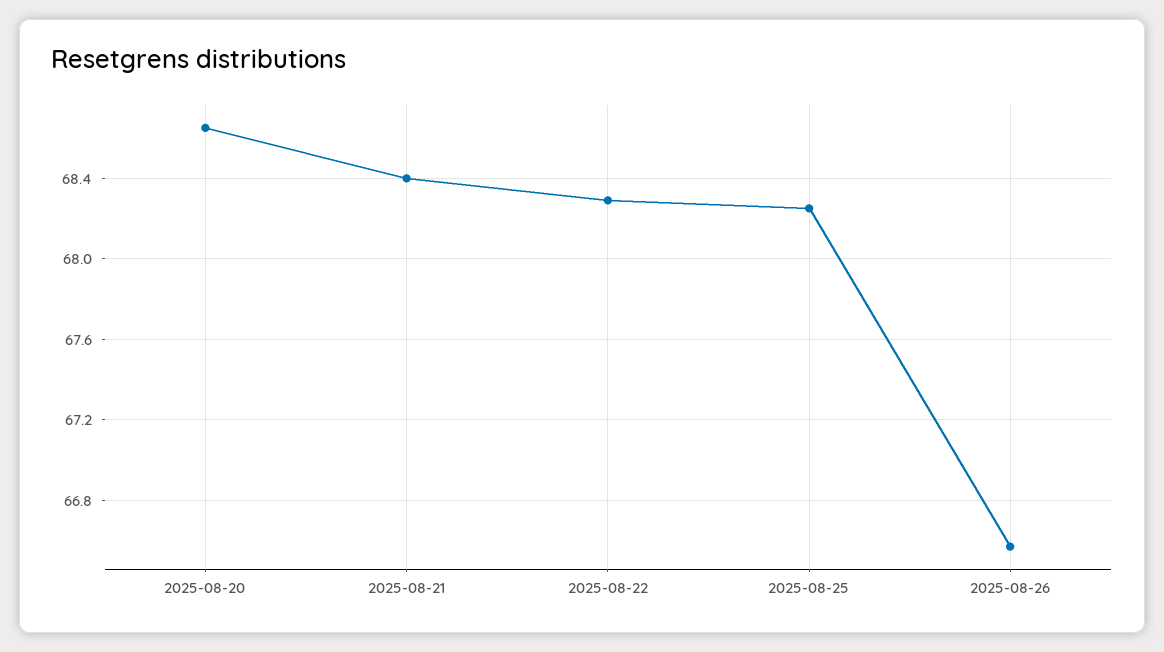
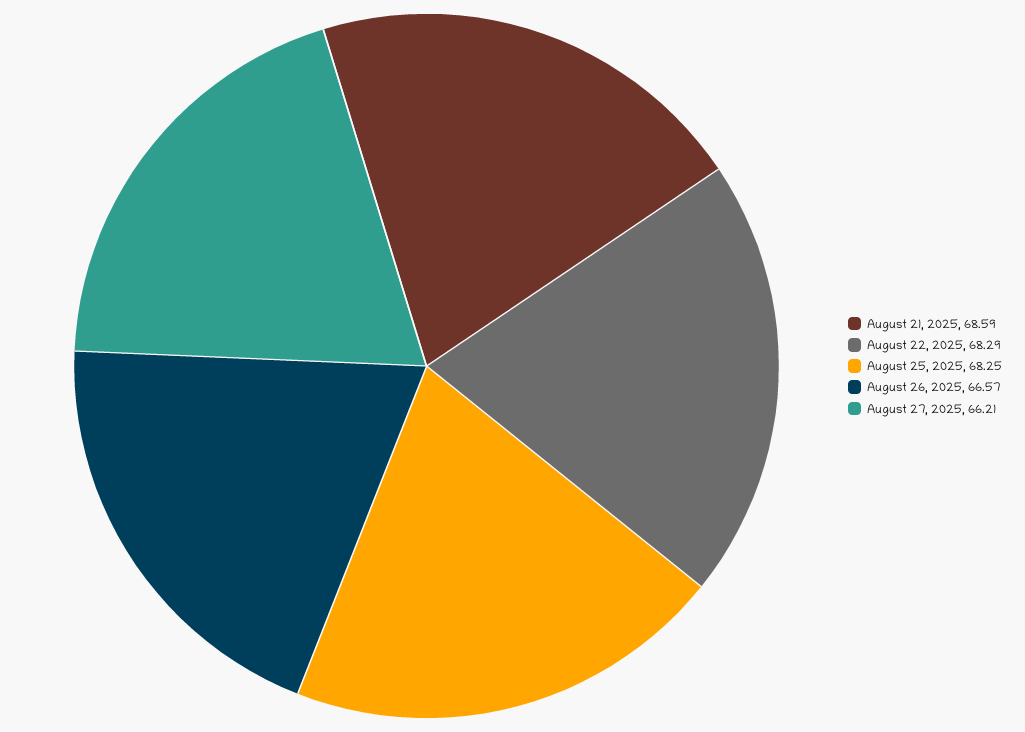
2025-08-20: 68.65 -> none
2025-08-21: 68.4 -> 68.59
August 27, 2025: none -> 66.21

